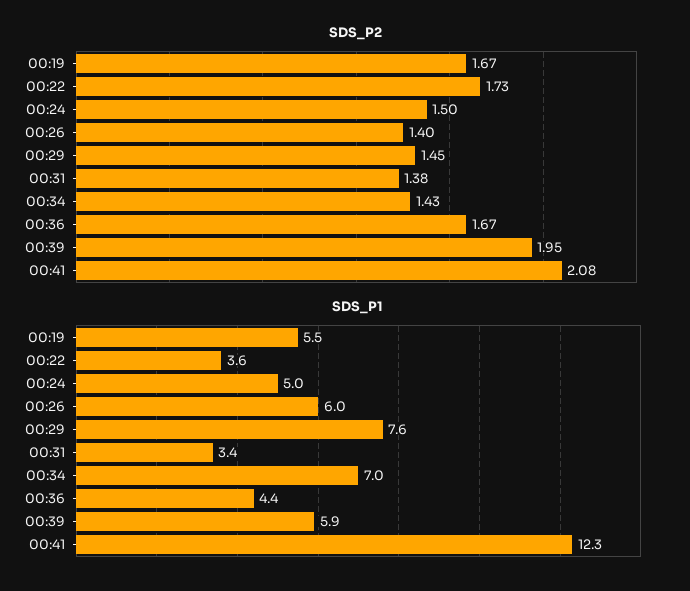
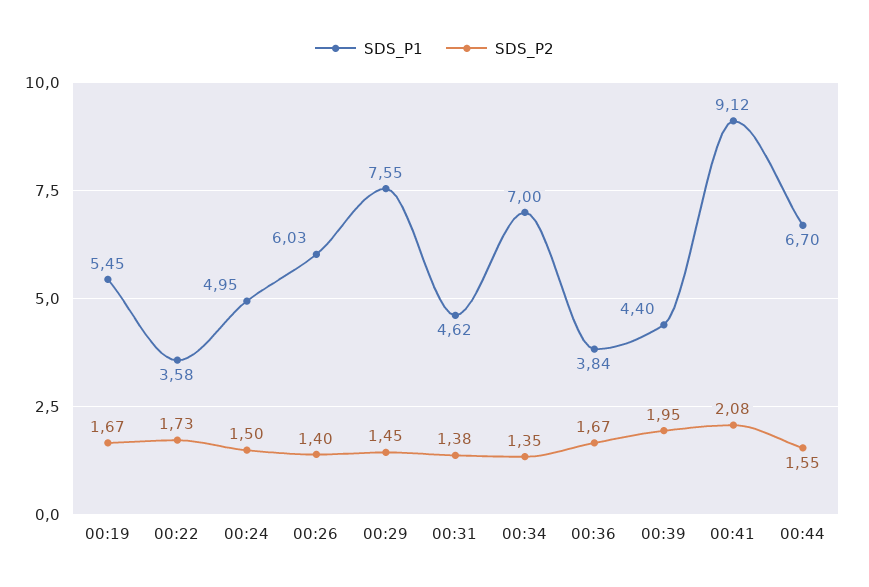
SDS_P2, 00:34: 1.43 -> 1.35
SDS_P1, 00:31: 3.4 -> 4.62
SDS_P1, 00:36: 4.4 -> 3.84
SDS_P1, 00:39: 5.9 -> 4.4
SDS_P1, 00:41: 12.3 -> 9.12
SDS_P1, 00:44: none -> 6.7
SDS_P2, 00:44: none -> 1.55

